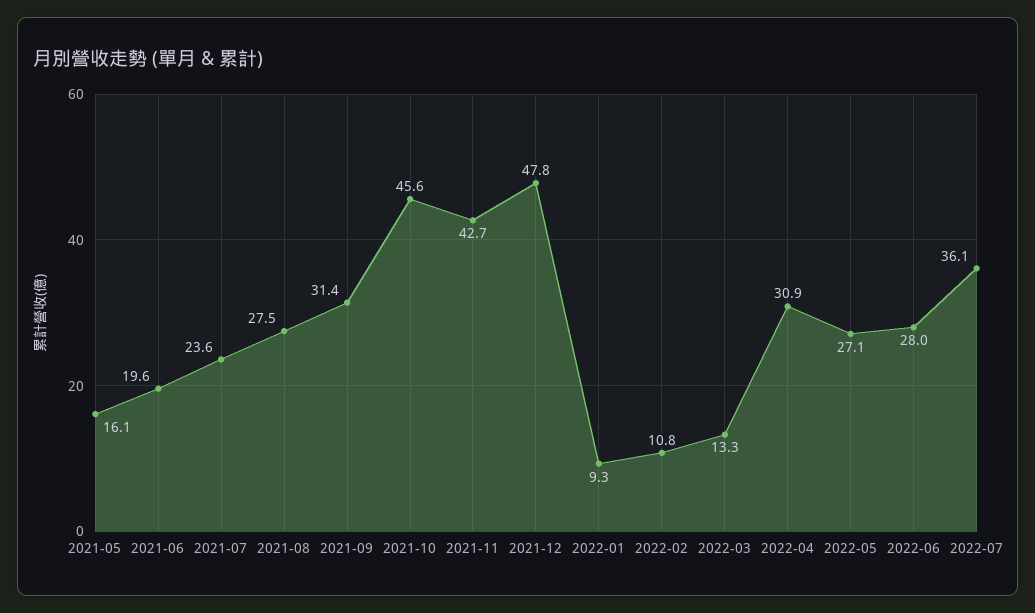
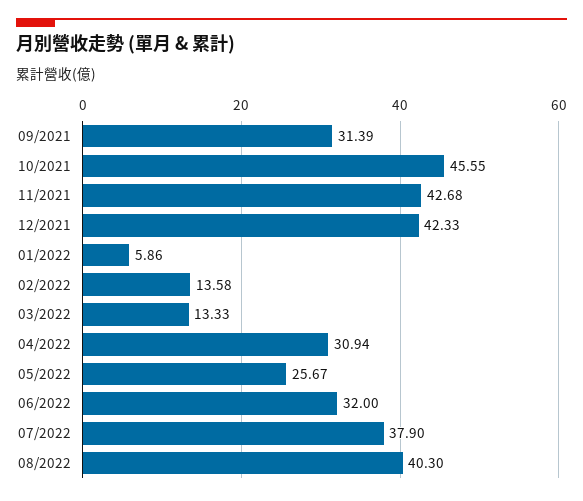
2021-05: 16.1 -> none
2021-06: 19.6 -> none
2021-07: 23.6 -> none
2021-08: 27.5 -> none
2021-12: 47.8 -> 42.33
2022-01: 9.3 -> 5.86
2022-02: 10.8 -> 13.58
2022-05: 27.1 -> 25.67
2022-06: 28 -> 32
2022-07: 36.1 -> 37.9
08/2022: none -> 40.3

